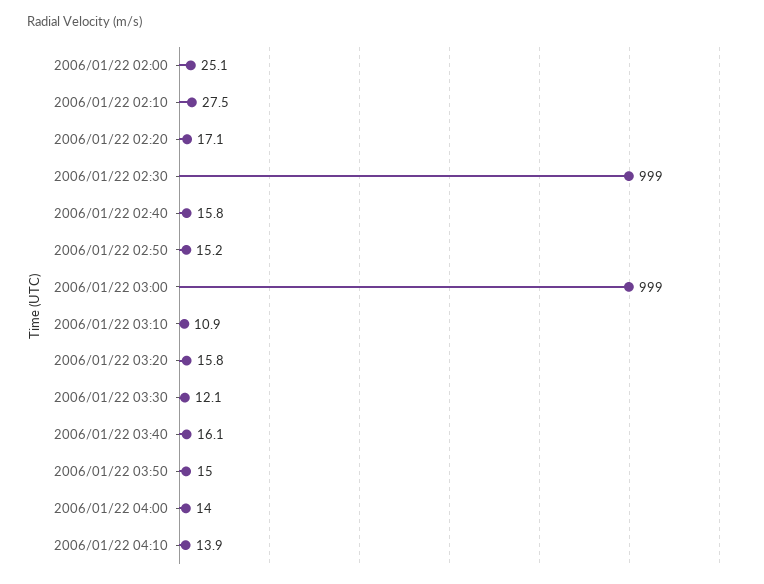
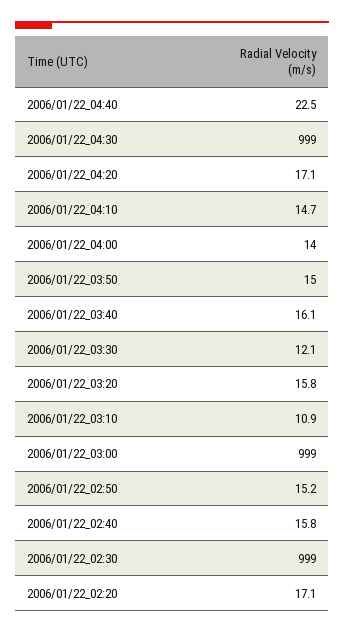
2006/01/22 02:00: 25.1 -> none
2006/01/22 02:10: 27.5 -> none
2006/01/22 04:10: 13.9 -> 14.7
2006/01/22_04:40: none -> 22.5
2006/01/22_04:30: none -> 999
2006/01/22_04:20: none -> 17.1

